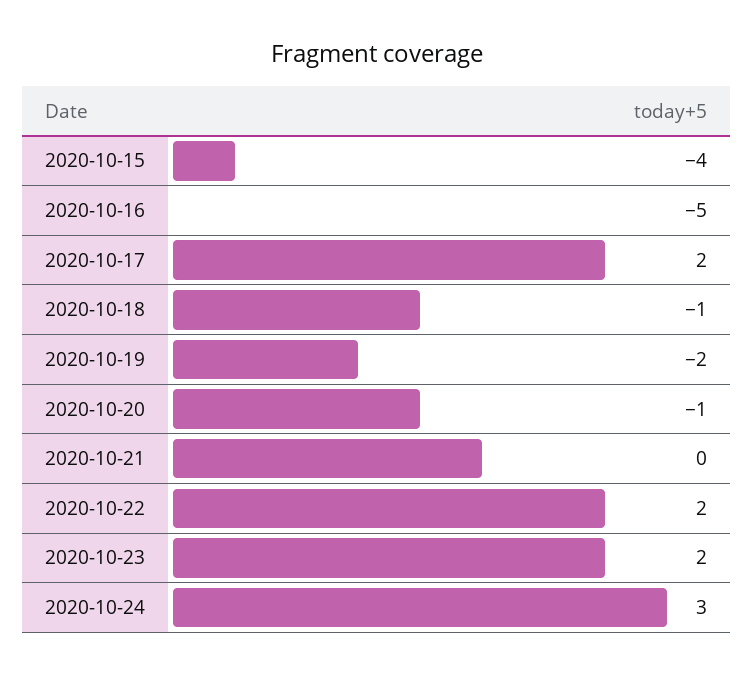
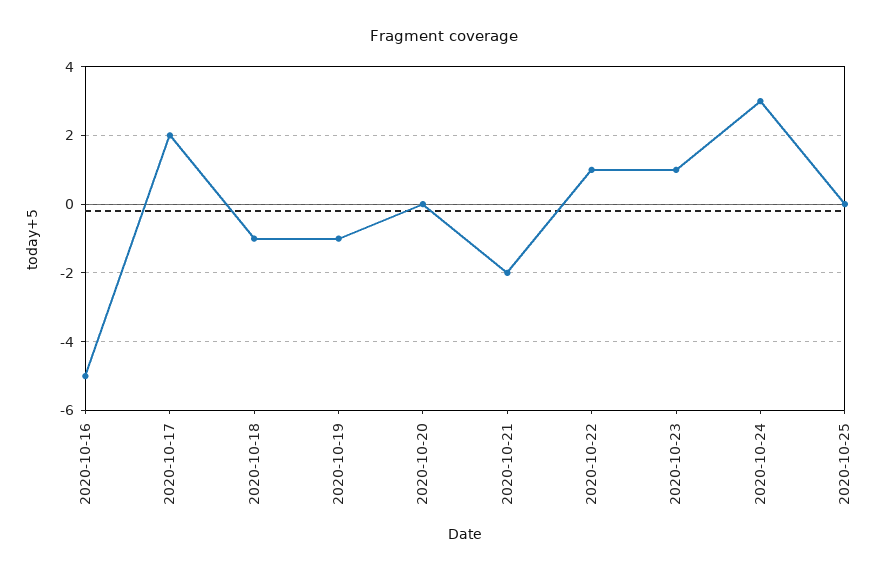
2020-10-15: -4 -> none
2020-10-19: -2 -> -1
2020-10-20: -1 -> 0
2020-10-21: 0 -> -2
2020-10-22: 2 -> 1
2020-10-23: 2 -> 1
2020-10-25: none -> 0

